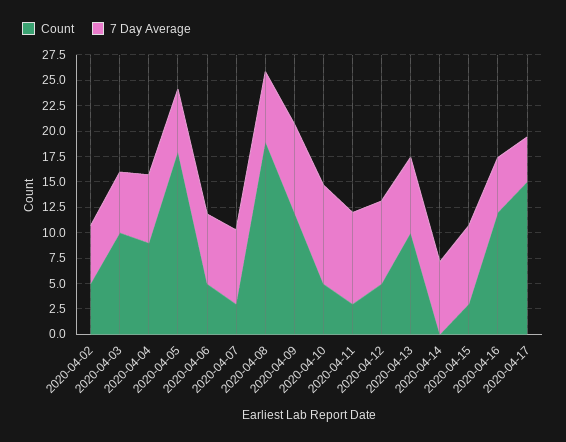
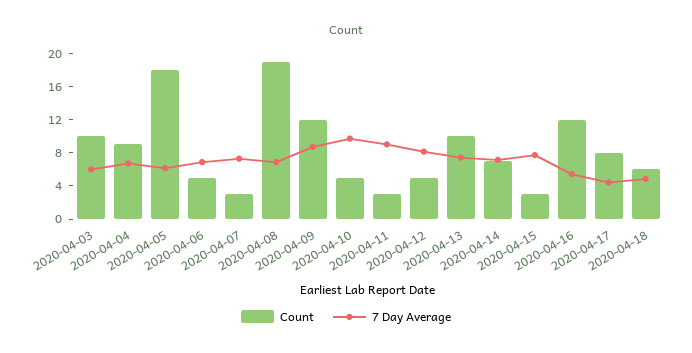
Count, 2020-04-02: 5 -> none
7 Day Average, 2020-04-02: 5 -> none
Count, 2020-04-14: 0 -> 7
Count, 2020-04-17: 15 -> 8
Count, 2020-04-18: none -> 6
7 Day Average, 2020-04-18: none -> 5

